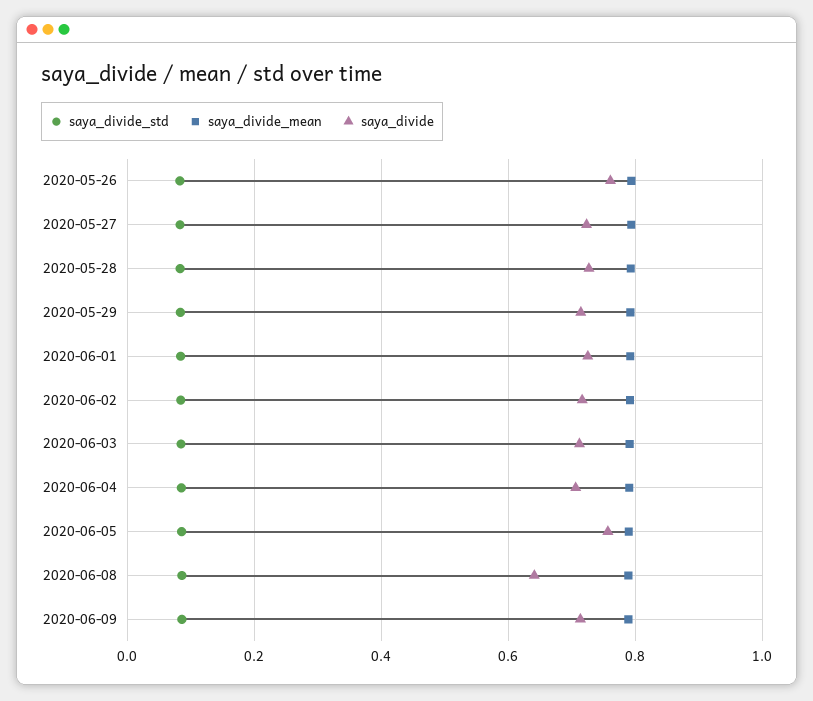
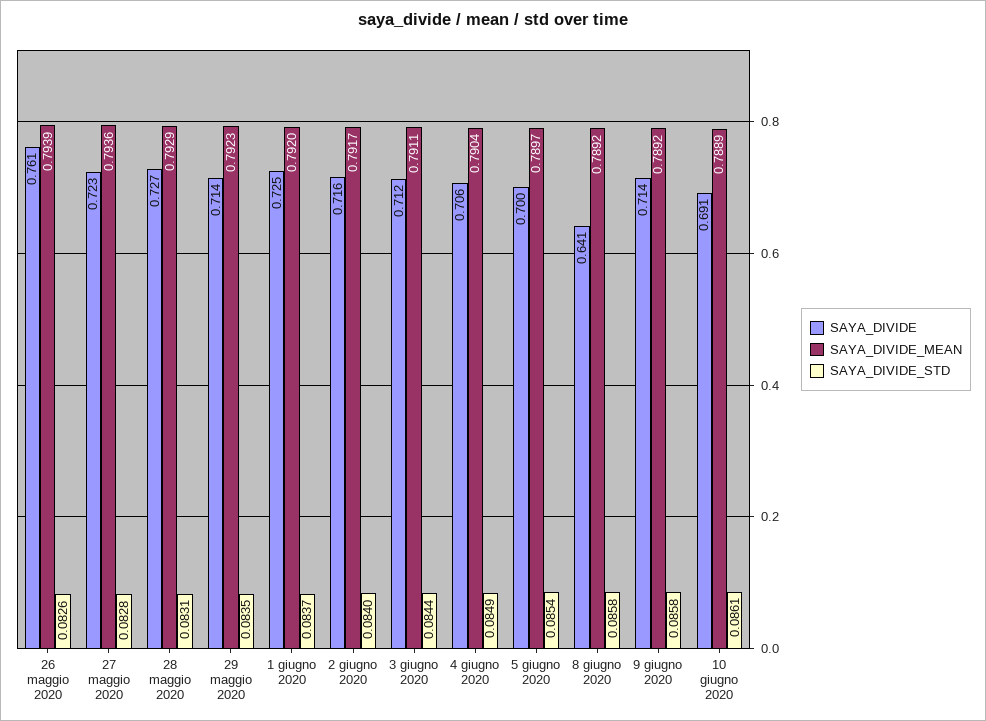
saya_divide, 2020-06-05: 0.76 -> 0.7
saya_divide, 10 giugno 2020: none -> 0.691
saya_divide_mean, 10 giugno 2020: none -> 0.7889
saya_divide_std, 10 giugno 2020: none -> 0.0861

